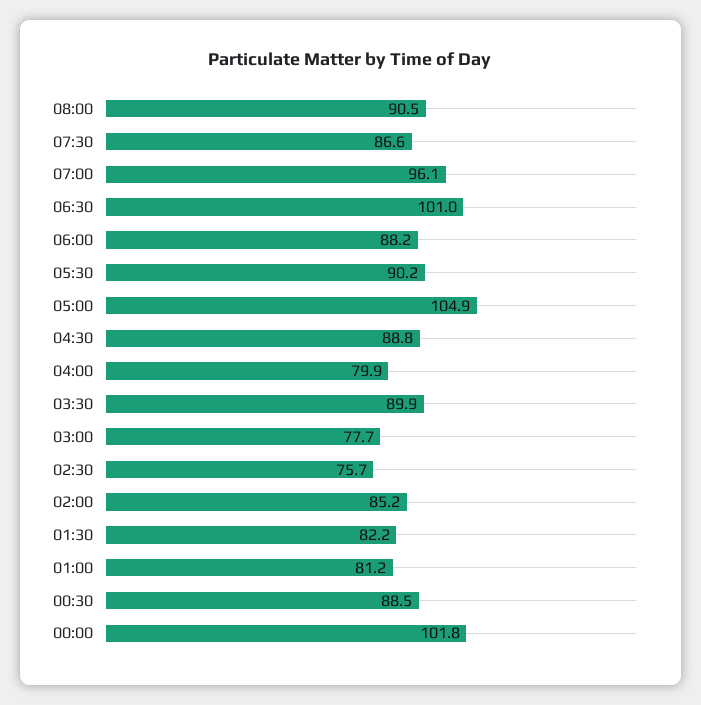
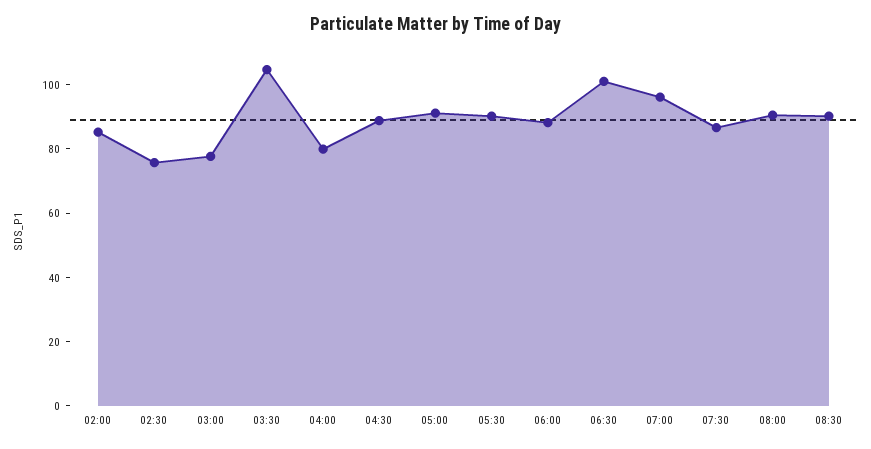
05:00: 104.9 -> 90
03:30: 89.9 -> 105
01:30: 82.2 -> none
01:00: 81.2 -> none
00:30: 88.5 -> none
00:00: 101.8 -> none
08:30: none -> 90

